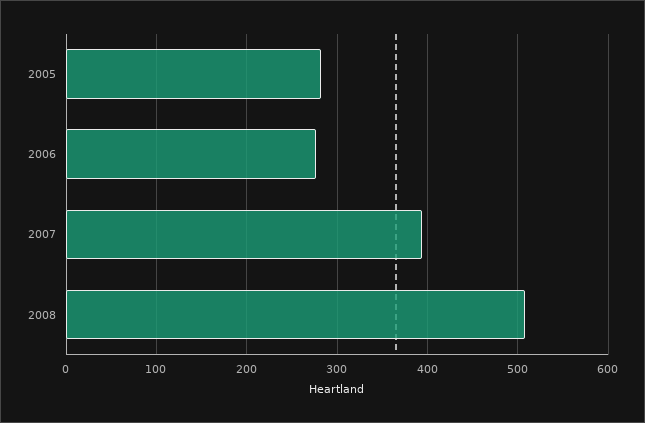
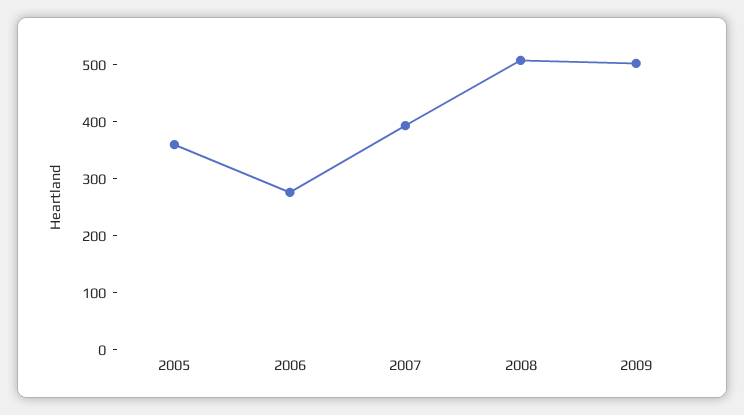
2005: 280 -> 360
2009: none -> 500

